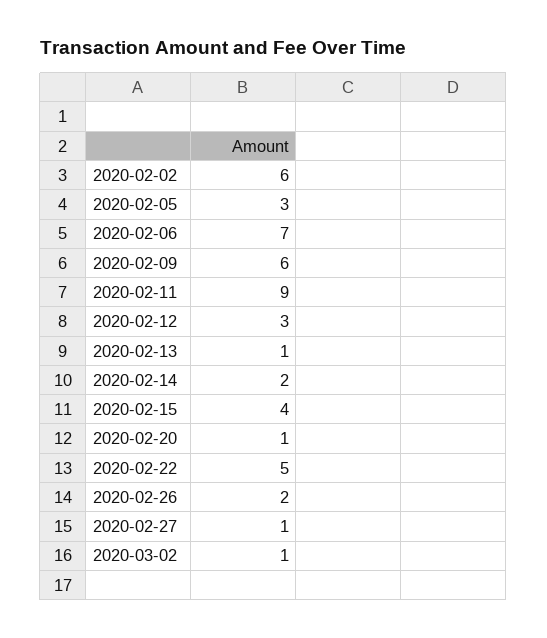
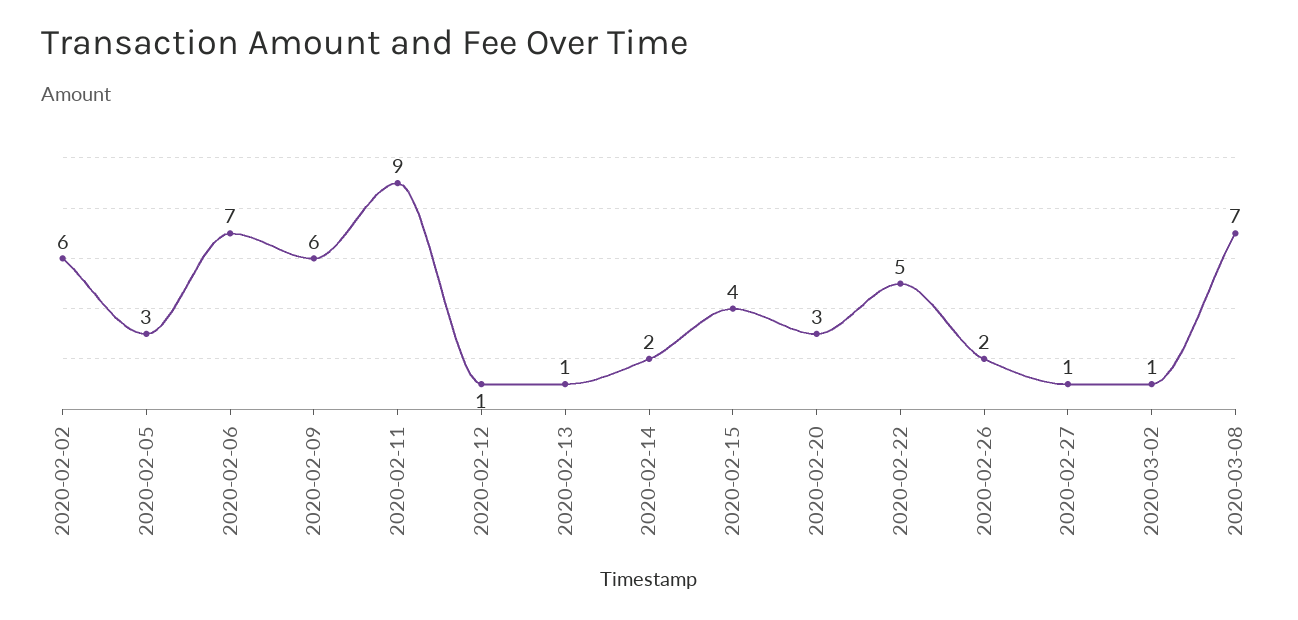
2020-02-12: 3 -> 1
2020-02-20: 1 -> 3
2020-03-08: none -> 7

